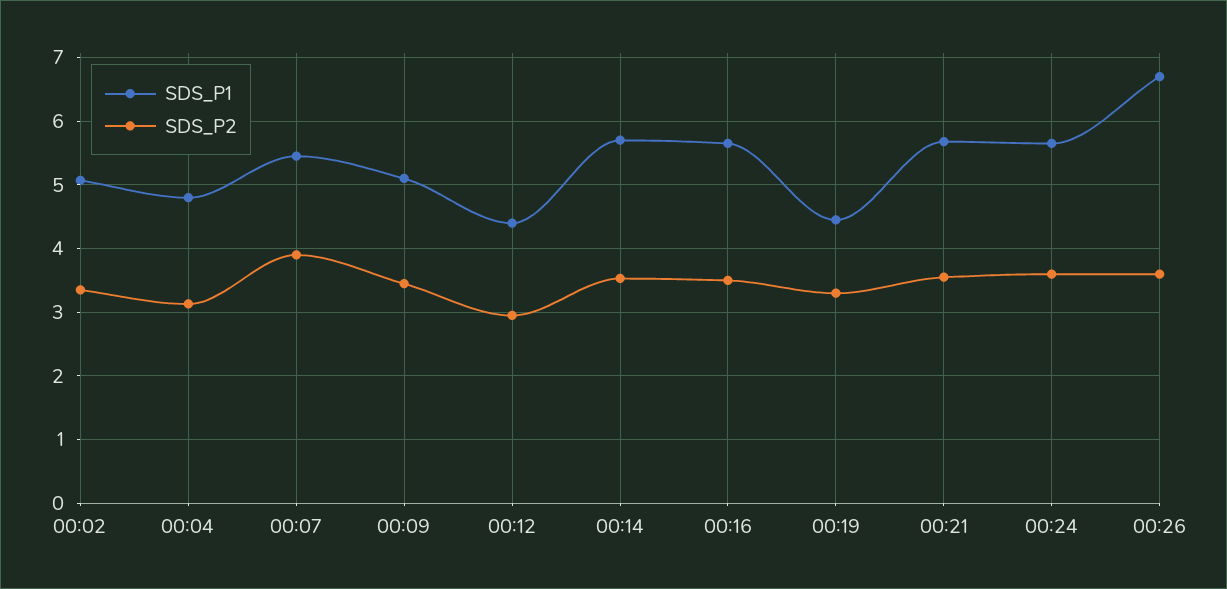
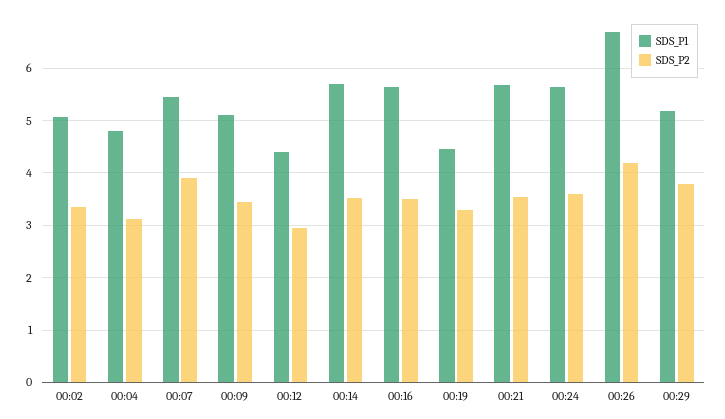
SDS_P2, 00:26: 3.6 -> 4.2
SDS_P1, 00:29: none -> 5.2
SDS_P2, 00:29: none -> 3.8

